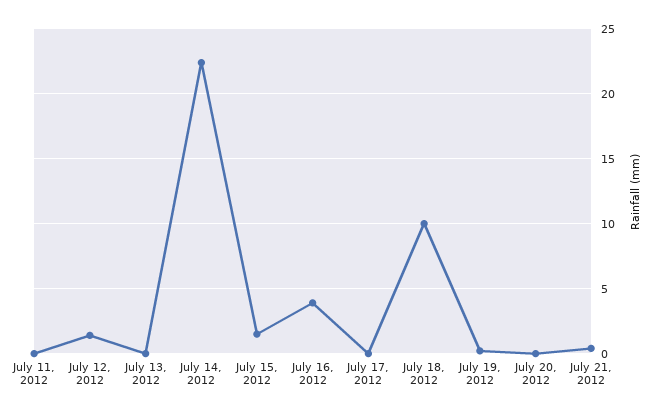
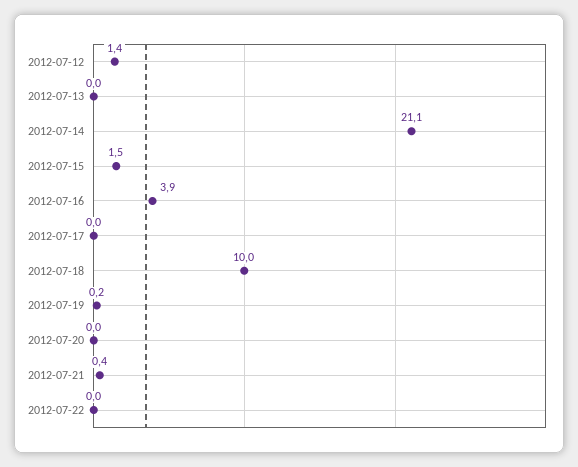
July 11, 2012: 0 -> none
July 14, 2012: 22.5 -> 21.1
2012-07-22: none -> 0

